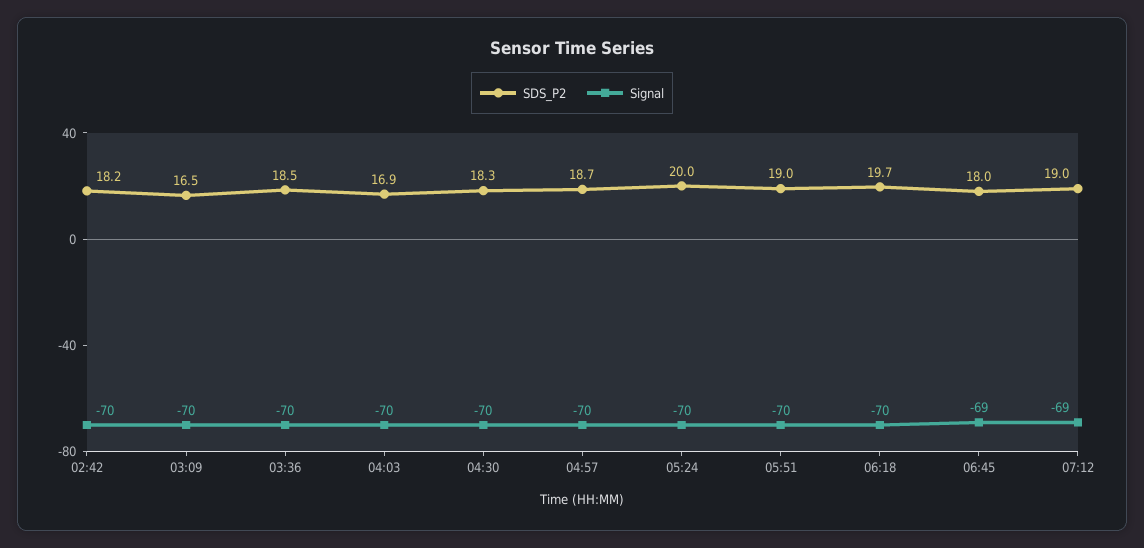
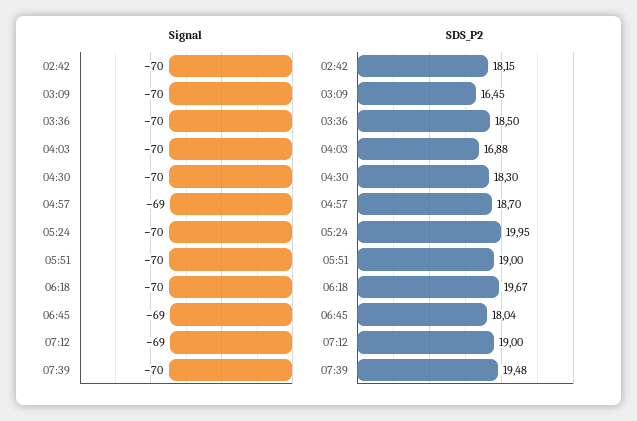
Signal, 04:57: -70 -> -69
Signal, 07:39: none -> -70
SDS_P2, 07:39: none -> 19.48

